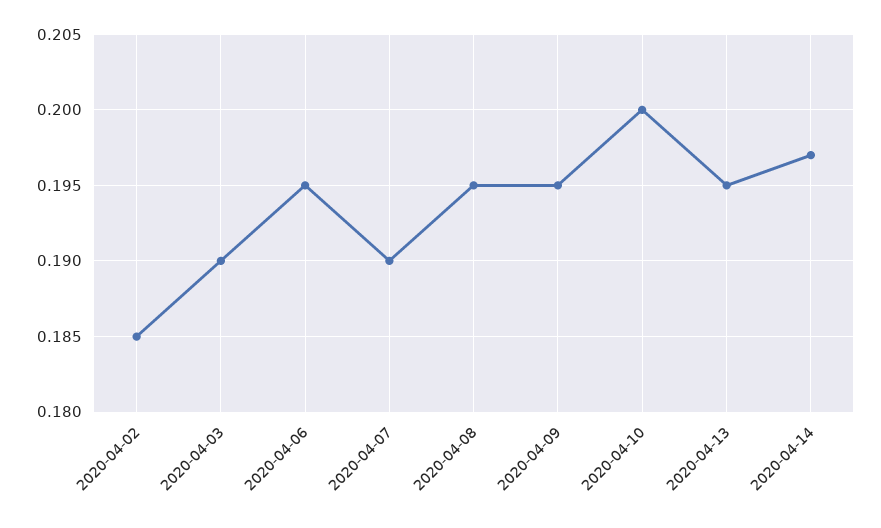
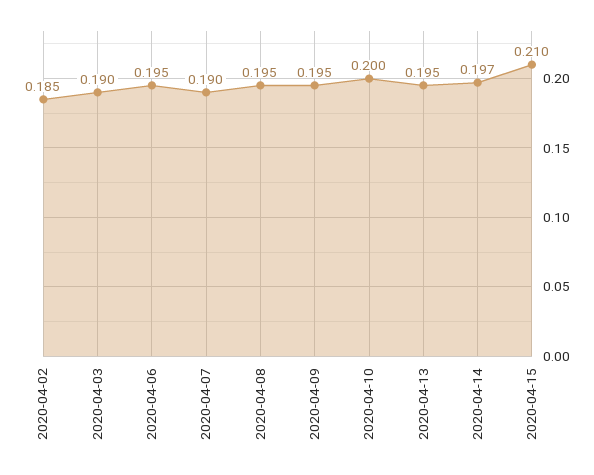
2020-04-15: none -> 0.21

